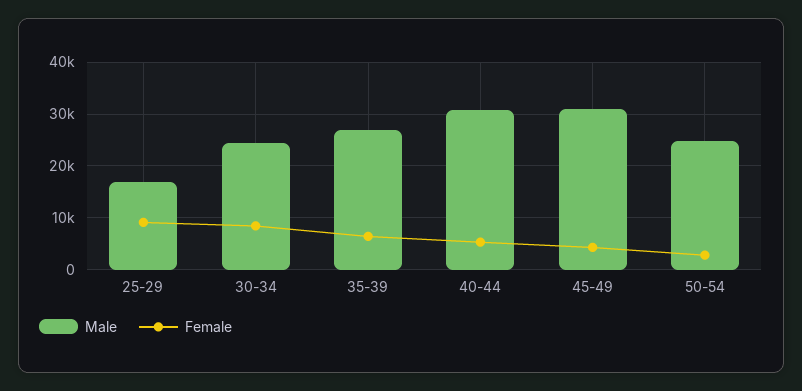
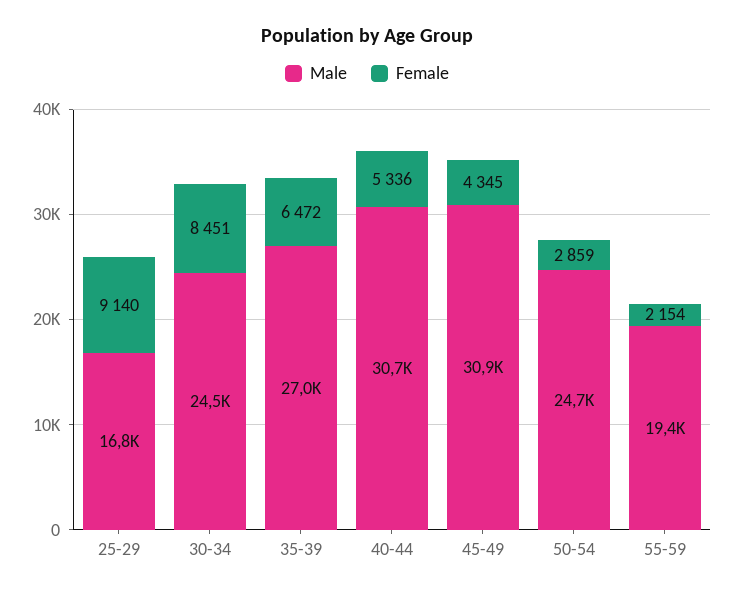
Male, 55-59: none -> 19400
Female, 55-59: none -> 2154

